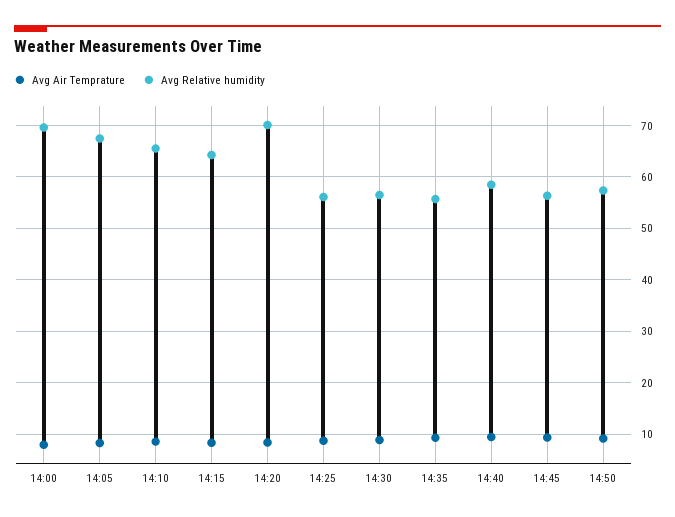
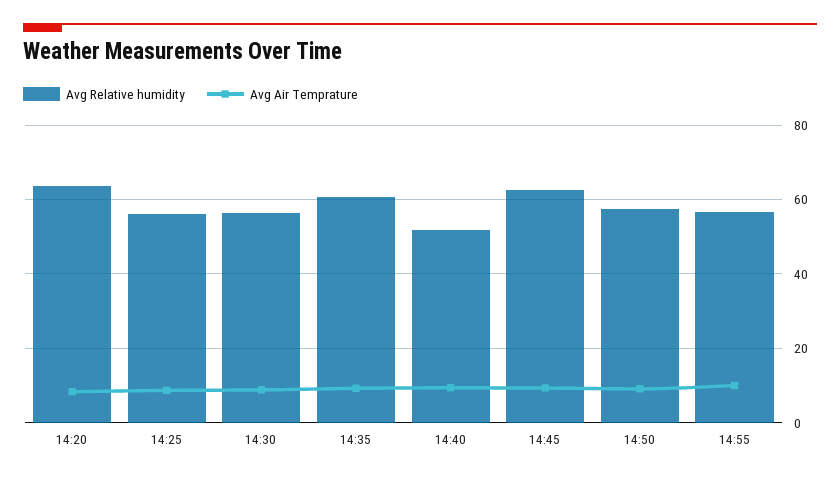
Avg Air Temprature, 14:00: 8 -> none
Avg Relative humidity, 14:00: 70 -> none
Avg Air Temprature, 14:05: 8 -> none
Avg Relative humidity, 14:05: 68 -> none
Avg Air Temprature, 14:10: 8 -> none
Avg Relative humidity, 14:10: 66 -> none
Avg Air Temprature, 14:15: 8 -> none
Avg Relative humidity, 14:15: 64 -> none
Avg Relative humidity, 14:20: 70 -> 64
Avg Relative humidity, 14:35: 56 -> 60
Avg Relative humidity, 14:40: 58 -> 52
Avg Relative humidity, 14:45: 56 -> 62
Avg Relative humidity, 14:55: none -> 56
Avg Air Temprature, 14:55: none -> 10

